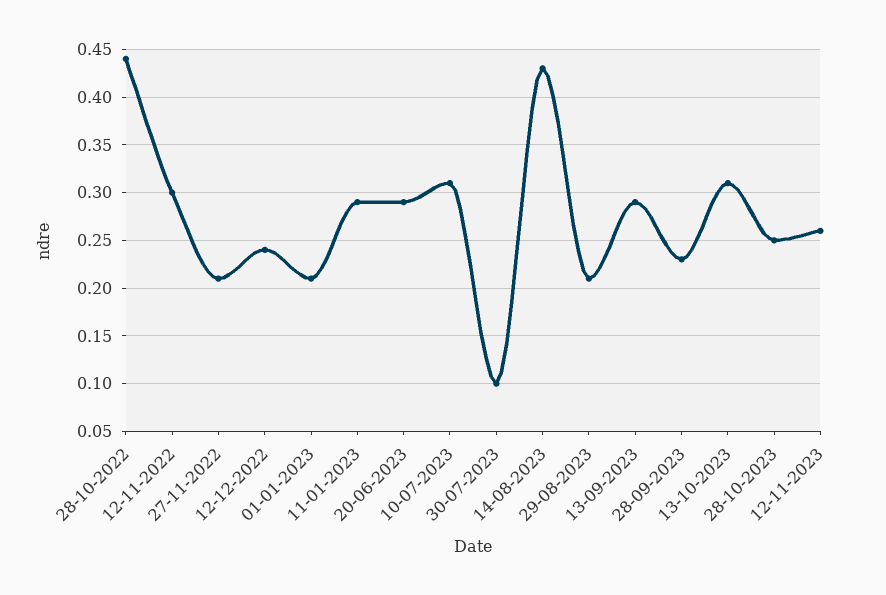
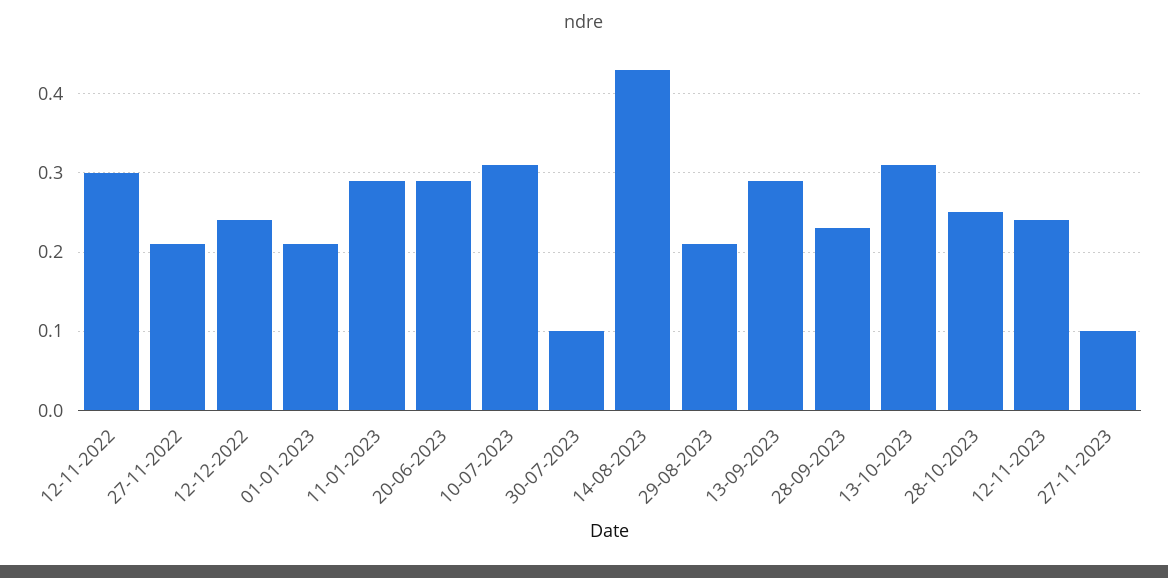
28-10-2022: 0.44 -> none
12-11-2023: 0.26 -> 0.24
27-11-2023: none -> 0.1

